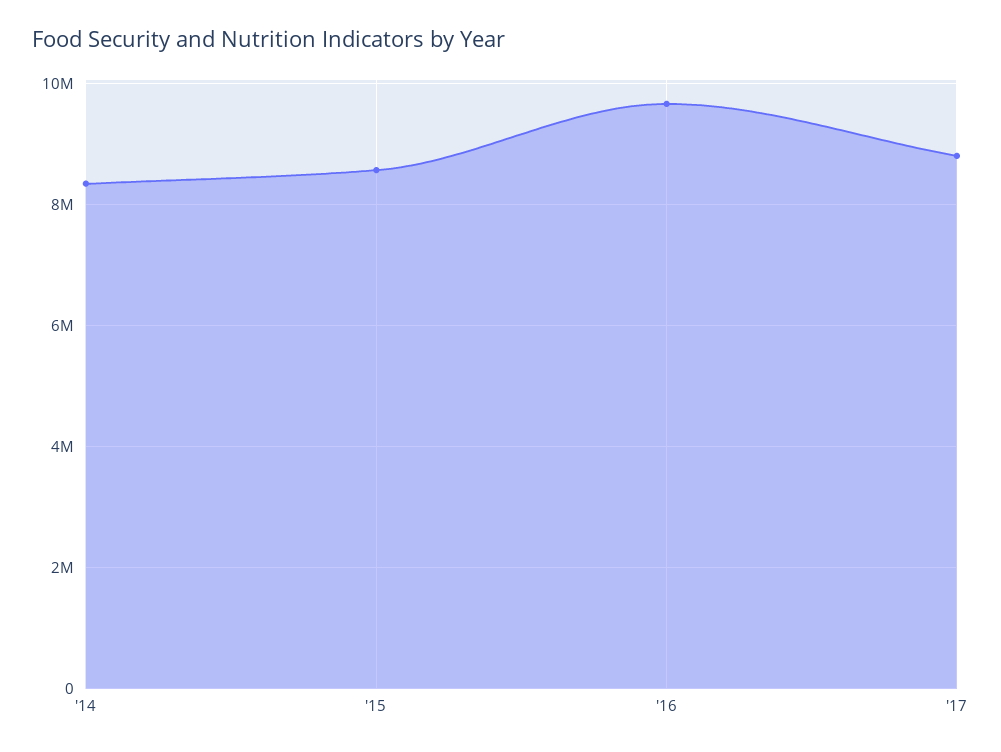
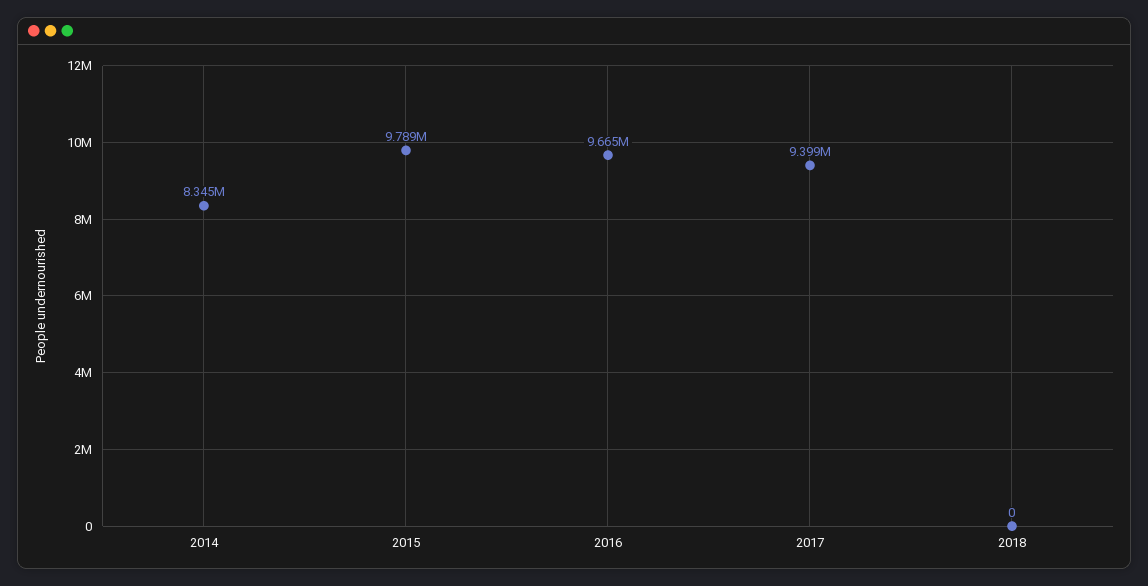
'15: 8600000 -> 9789000
'17: 8800000 -> 9399000
2018: none -> 0

